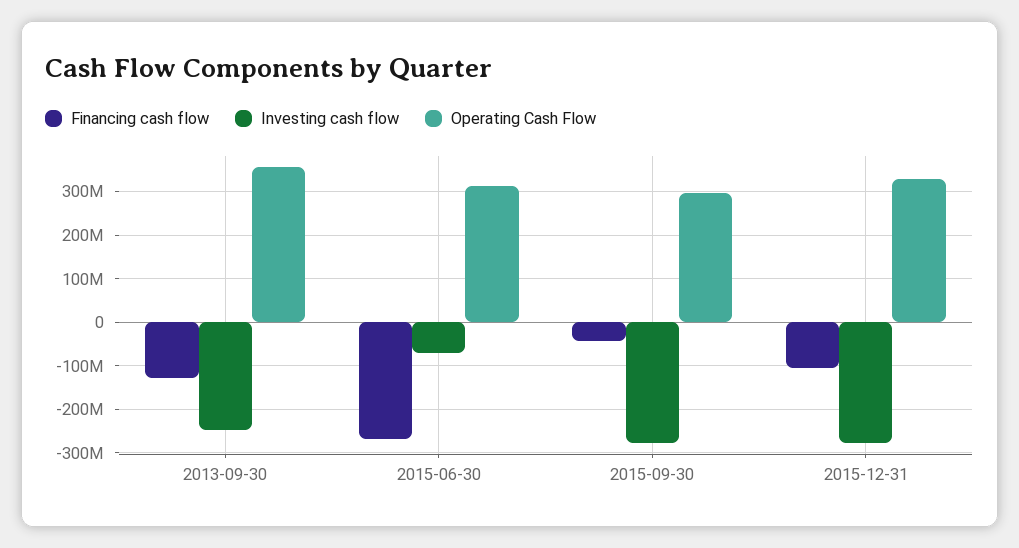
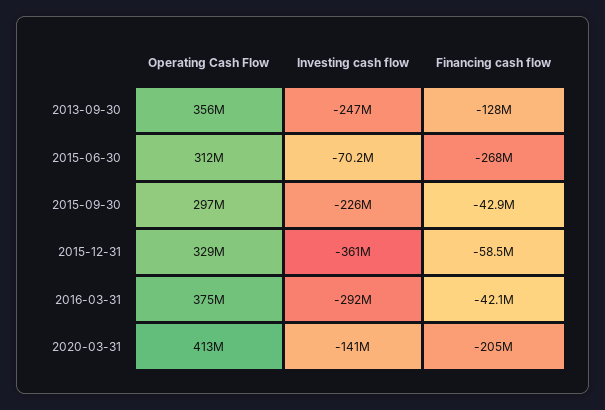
Investing cash flow, 2015-09-30: -280000000 -> -226000000
Financing cash flow, 2015-12-31: -100000000 -> -58500000
Investing cash flow, 2015-12-31: -280000000 -> -361000000
Operating Cash Flow, 2016-03-31: none -> 375000000
Investing cash flow, 2016-03-31: none -> -292000000
Financing cash flow, 2016-03-31: none -> -42100000
Operating Cash Flow, 2020-03-31: none -> 413000000
Investing cash flow, 2020-03-31: none -> -141000000
Financing cash flow, 2020-03-31: none -> -205000000

